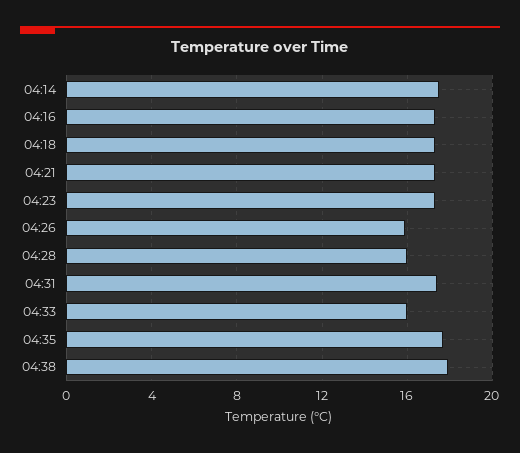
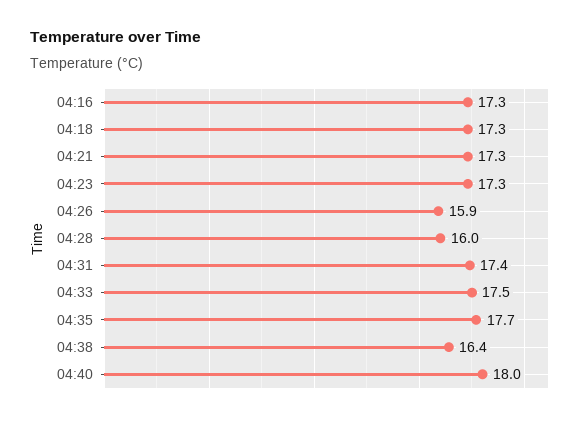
04:14: 17.5 -> none
04:33: 16 -> 17.5
04:38: 18 -> 16.4
04:40: none -> 18

